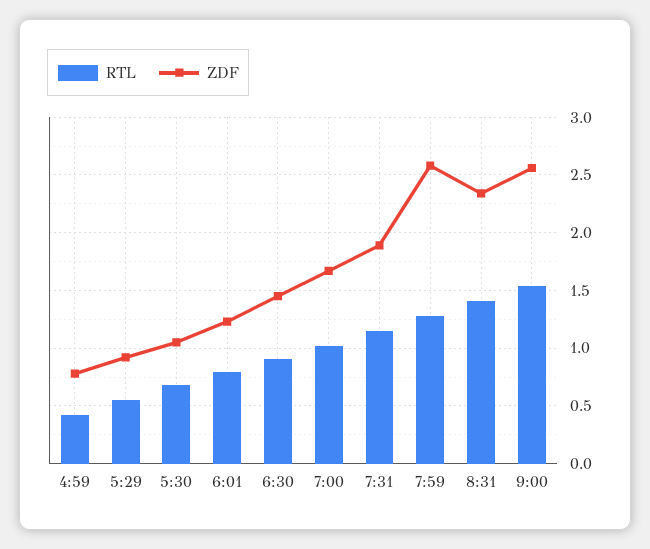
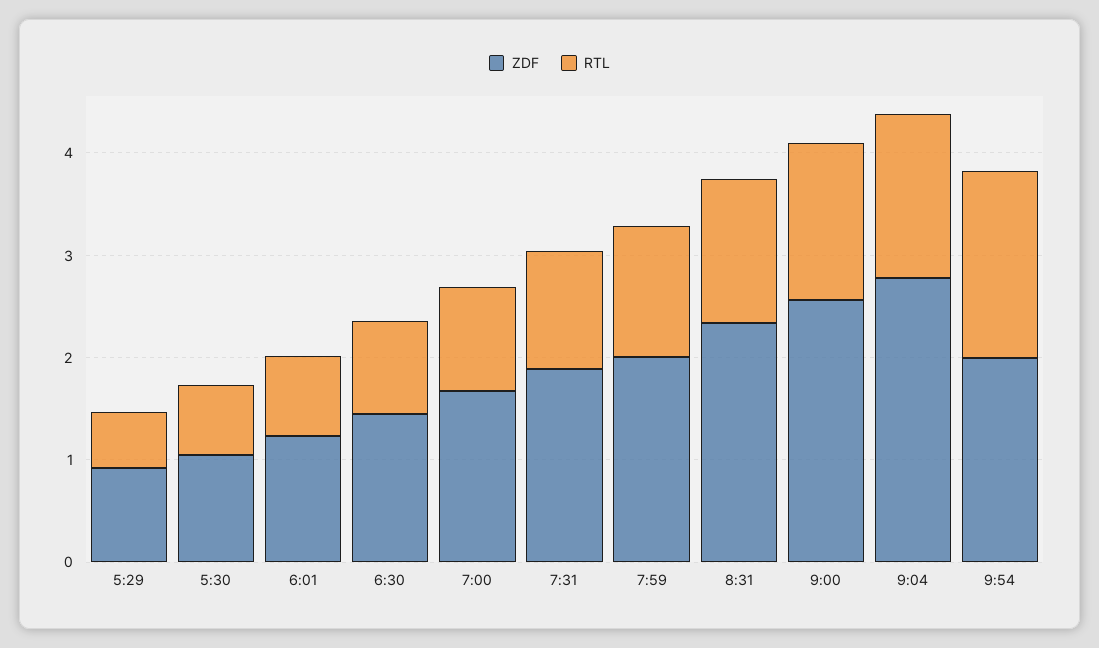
RTL, 4:59: 0.4 -> none
ZDF, 4:59: 0.8 -> none
ZDF, 7:59: 2.6 -> 2
ZDF, 9:04: none -> 2.8
RTL, 9:04: none -> 1.6
ZDF, 9:54: none -> 2
RTL, 9:54: none -> 1.8

